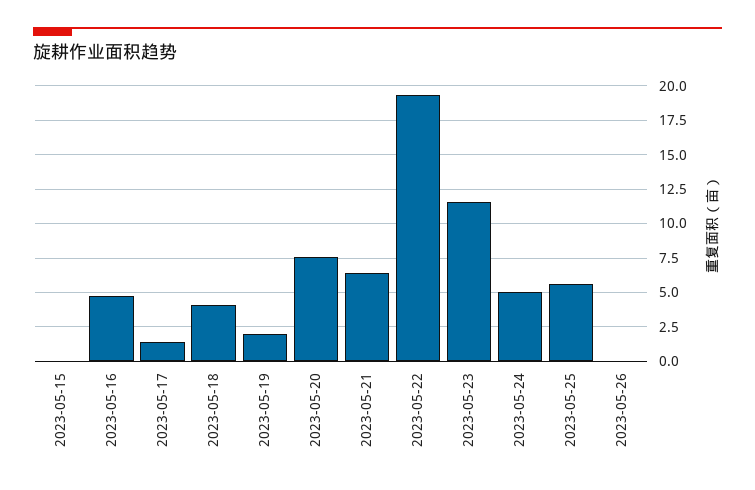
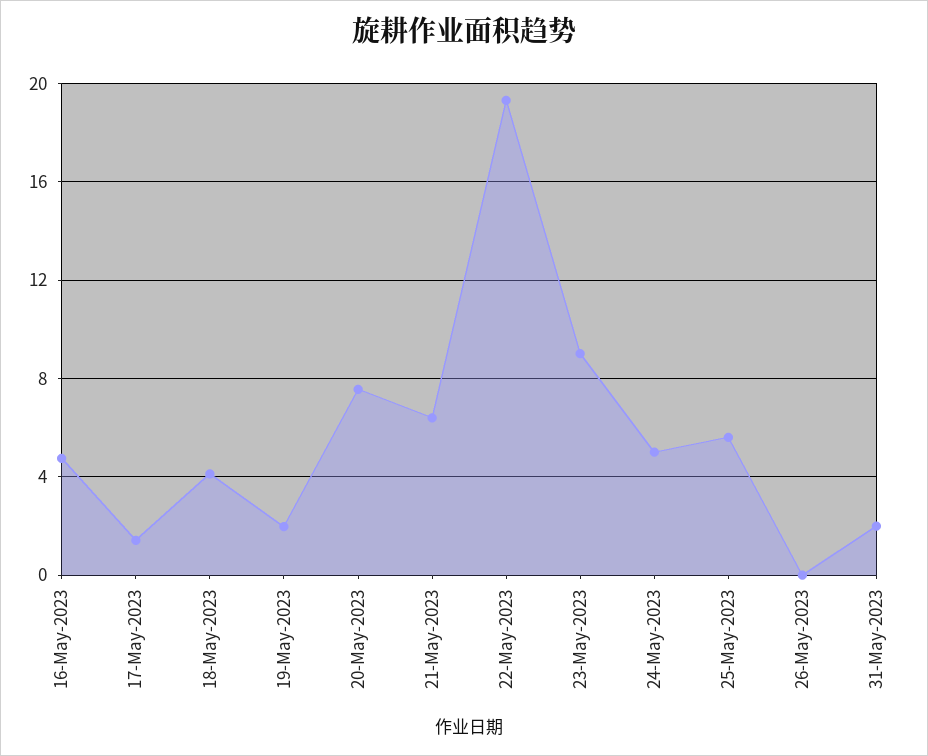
2023-05-15: 0 -> none
2023-05-23: 11.5 -> 9
31-May-2023: none -> 2

